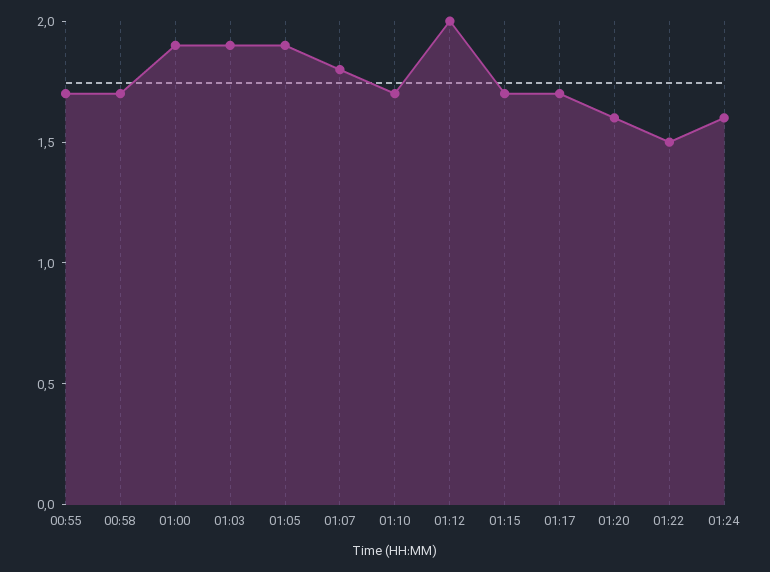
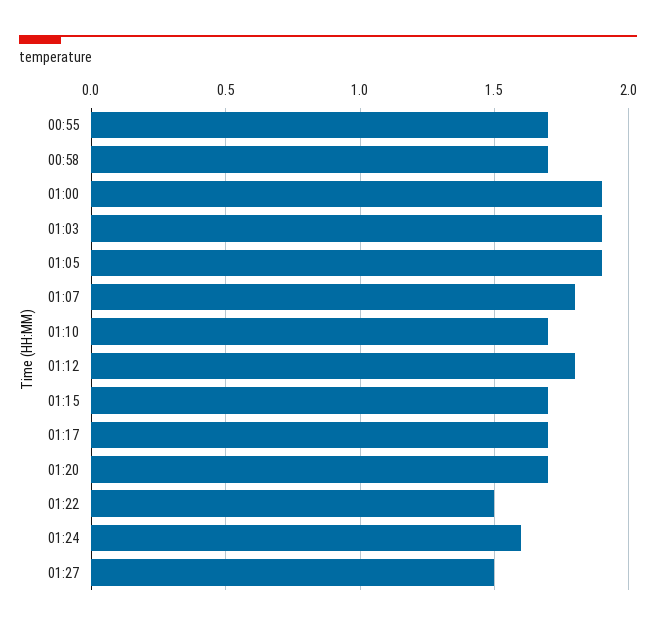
01:12: 2 -> 1.8
01:20: 1.6 -> 1.7
01:27: none -> 1.5

